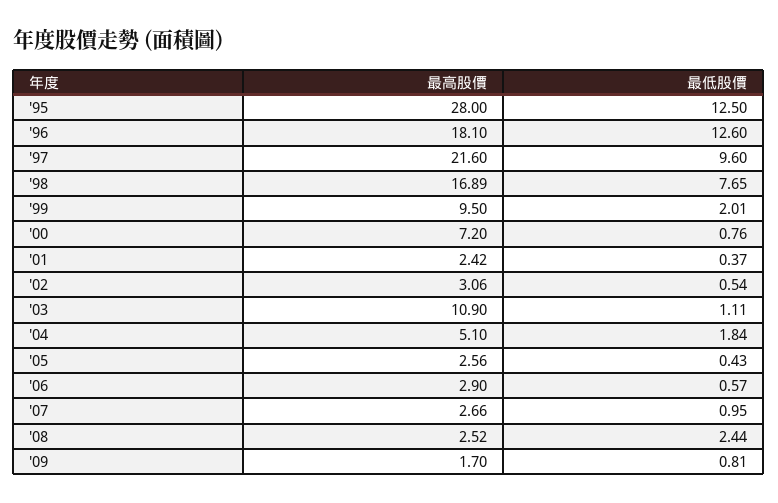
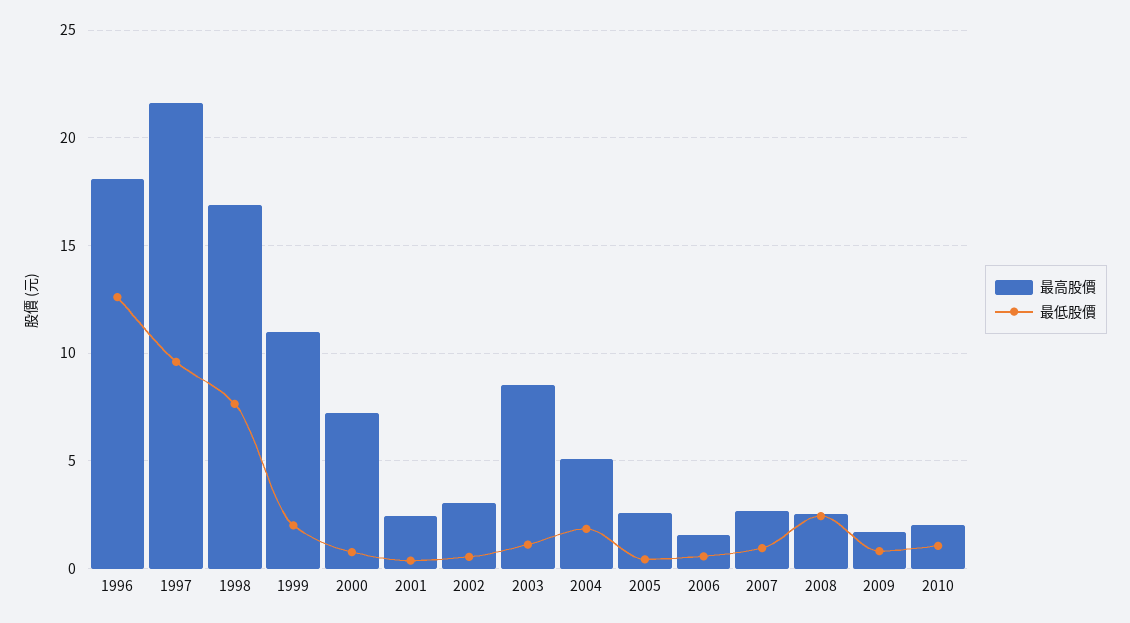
最高股價, '95: 28 -> none
最低股價, '95: 12.5 -> none
最高股價, '99: 9.5 -> 11
最高股價, '03: 10.9 -> 8.5
最高股價, '06: 2.9 -> 1.5
最高股價, 2010: none -> 2
最低股價, 2010: none -> 1

